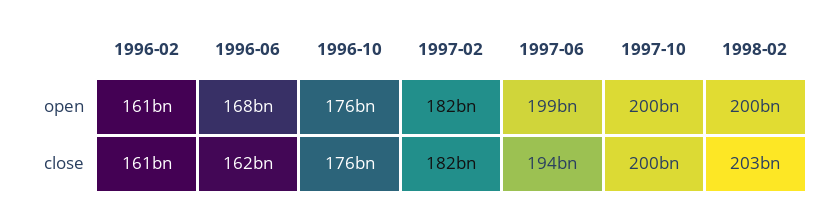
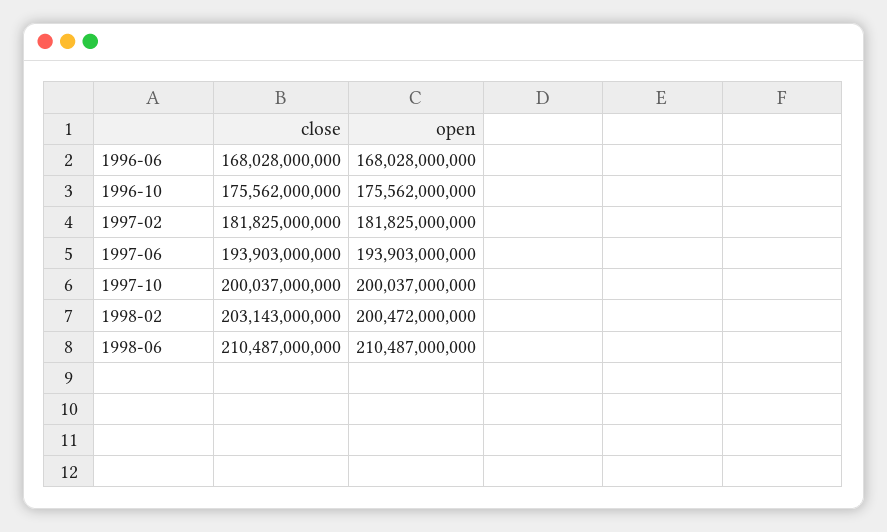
1996-02, open: 161000000000 -> none
1997-06, open: 199000000000 -> 193903000000
1996-02, close: 161000000000 -> none
1996-06, close: 162000000000 -> 168028000000
1998-06, close: none -> 210487000000
1998-06, open: none -> 210487000000

